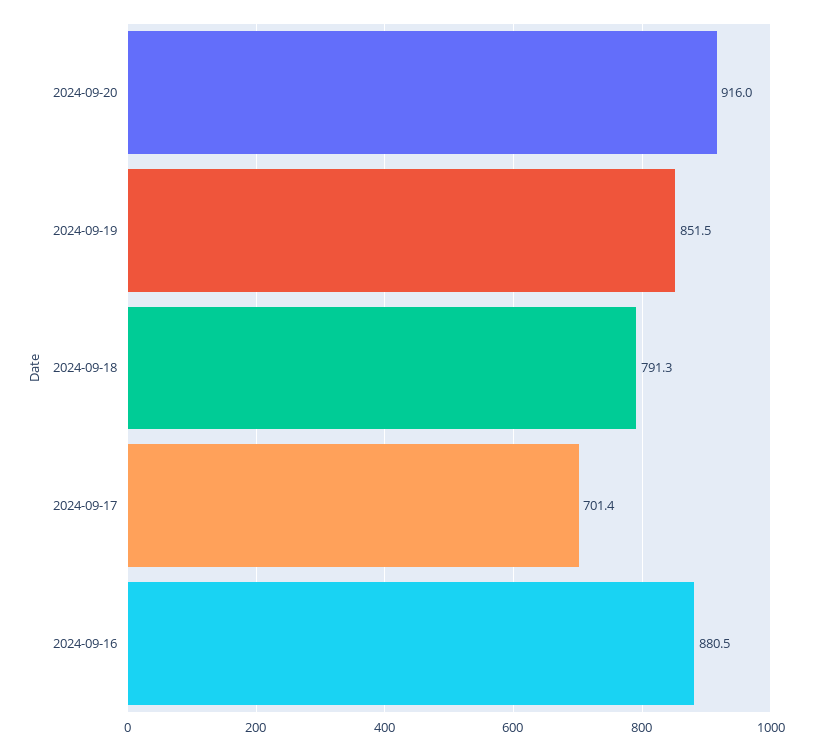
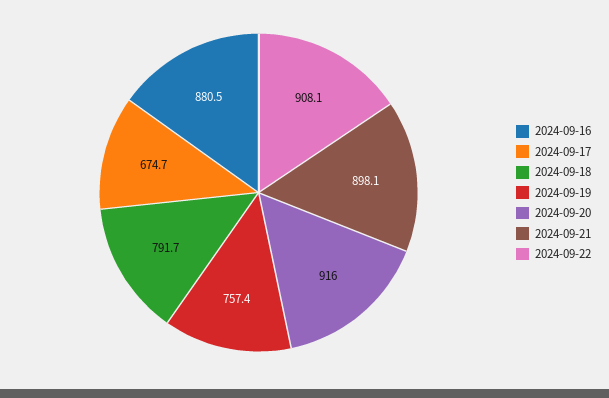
2024-09-19: 851.5 -> 757.4
2024-09-18: 791.3 -> 791.7
2024-09-17: 701.4 -> 674.7
2024-09-21: none -> 898.1
2024-09-22: none -> 908.1

